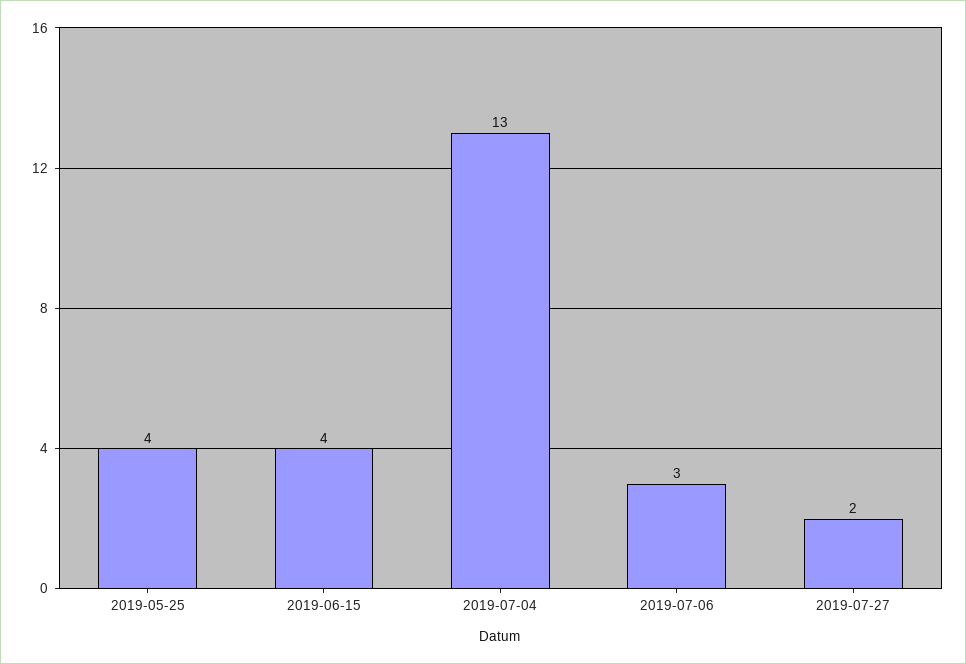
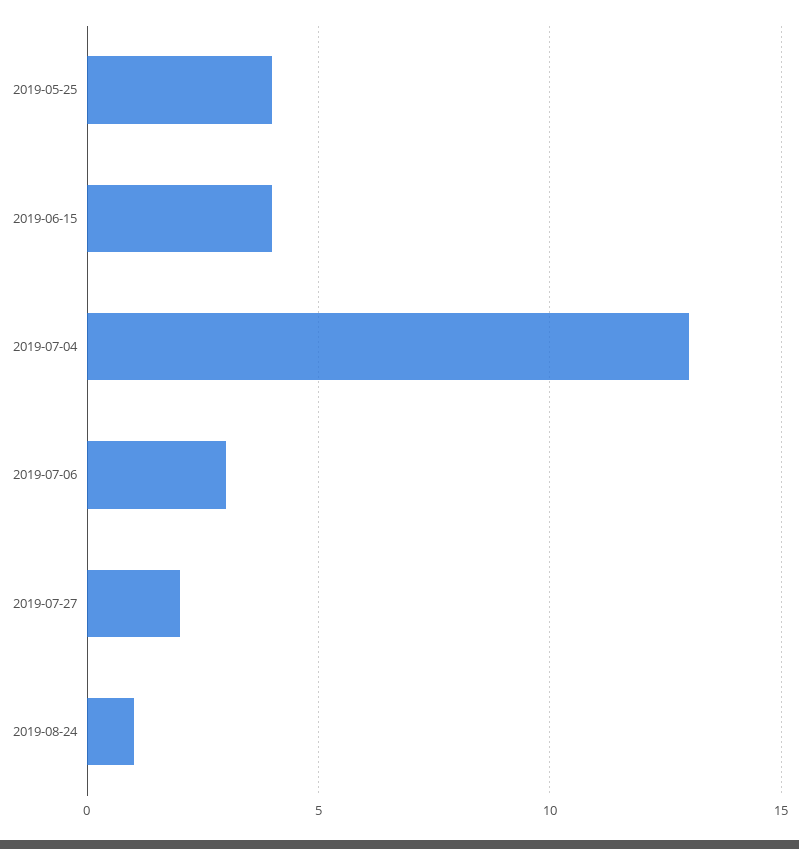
2019-08-24: none -> 1

